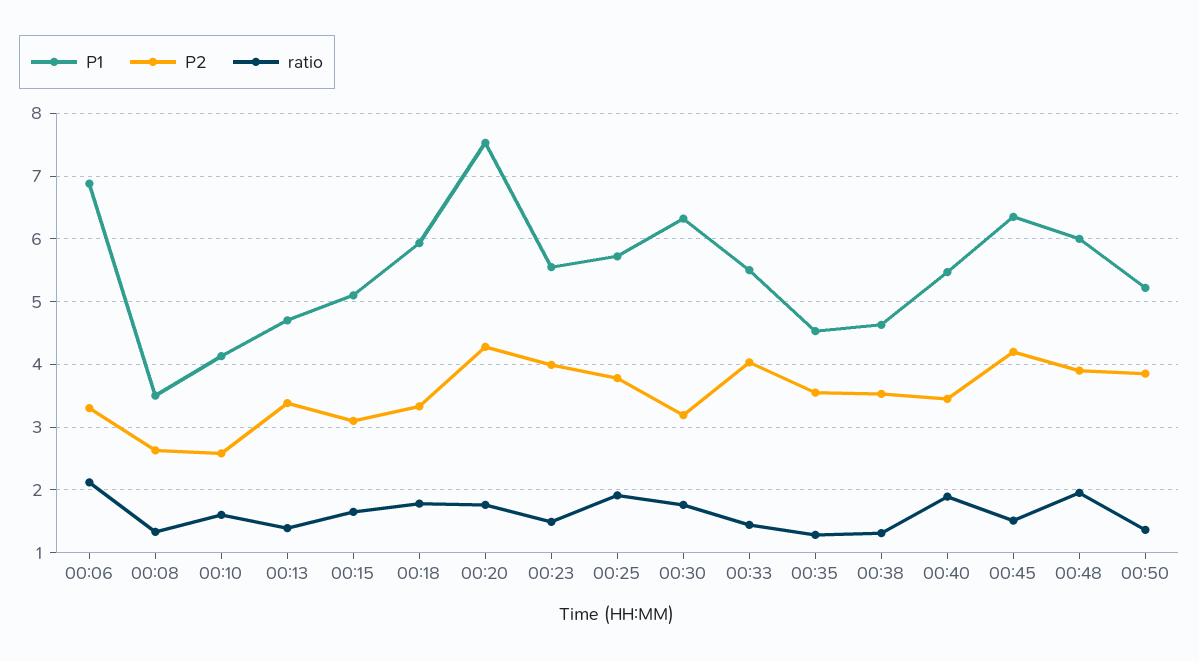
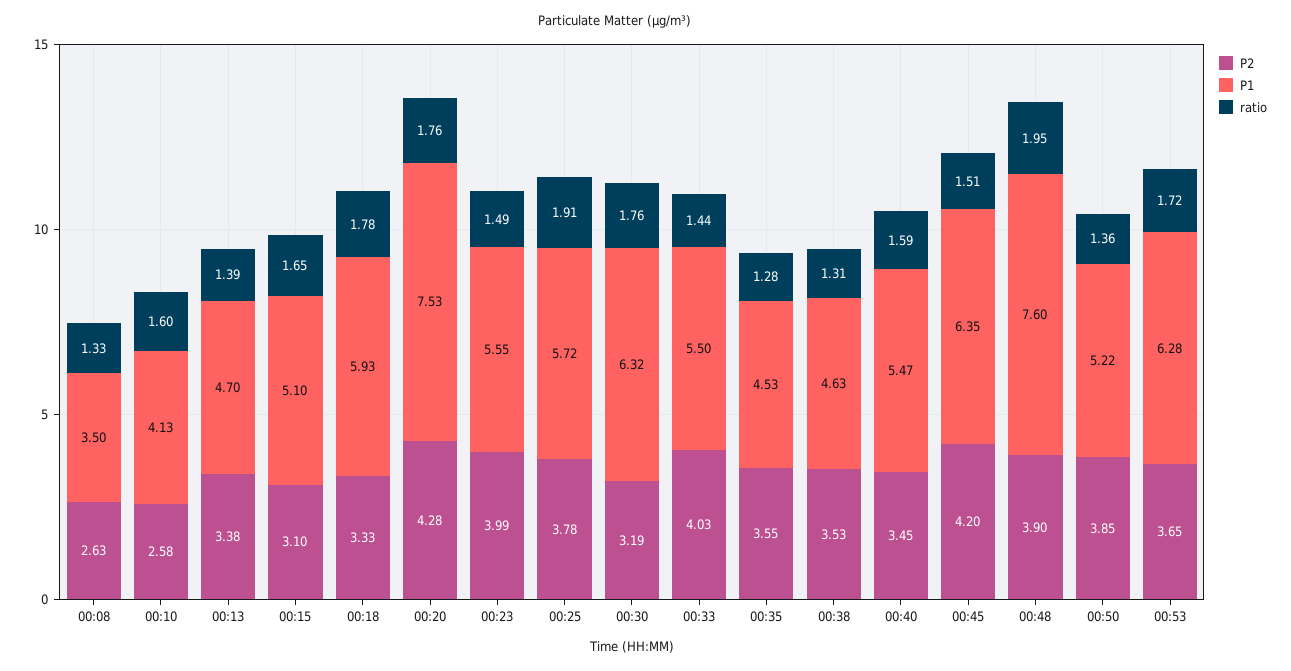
P1, 00:06: 6.9 -> none
P2, 00:06: 3.3 -> none
ratio, 00:06: 2.1 -> none
ratio, 00:40: 1.9 -> 1.59
P1, 00:48: 6 -> 7.6
P2, 00:53: none -> 3.65
P1, 00:53: none -> 6.28
ratio, 00:53: none -> 1.72

